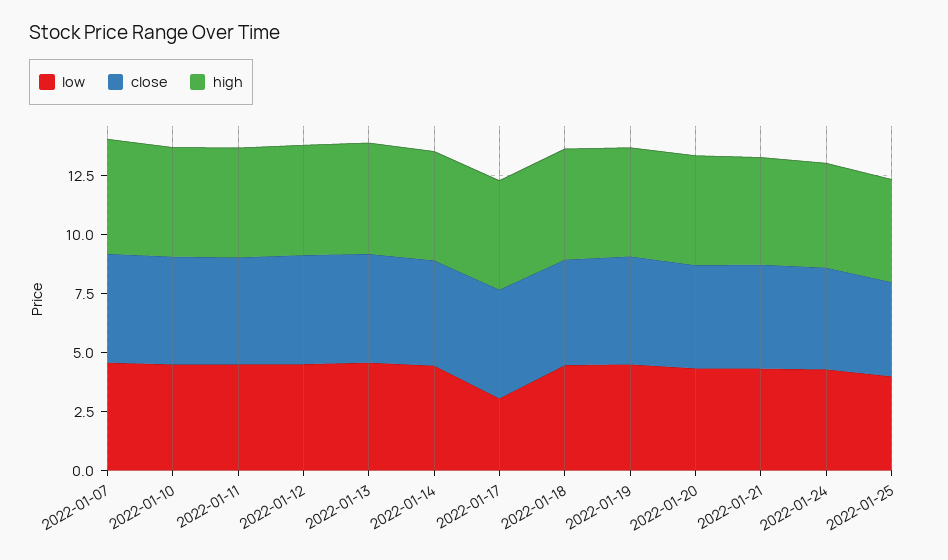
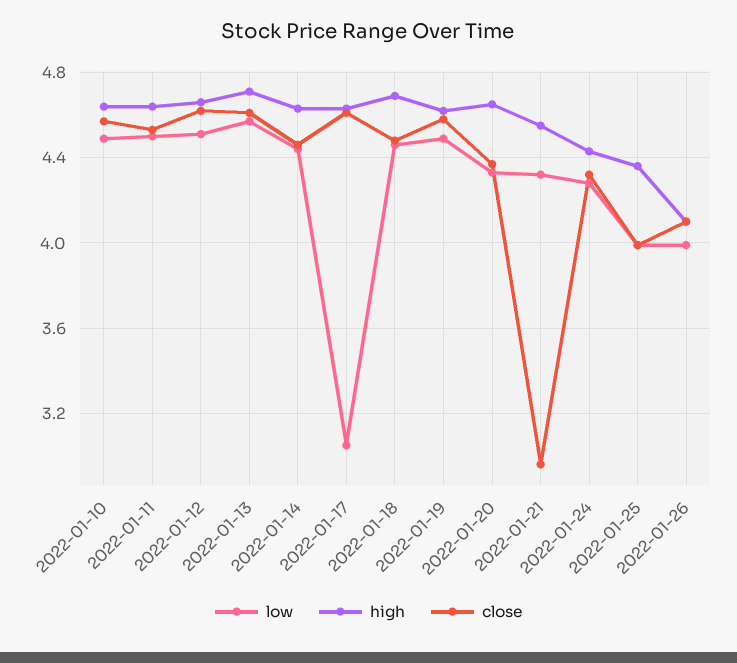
low, 2022-01-07: 4.5 -> none
close, 2022-01-07: 4.5 -> none
high, 2022-01-07: 5 -> none
close, 2022-01-21: 4.5 -> 2.95
low, 2022-01-26: none -> 4
high, 2022-01-26: none -> 4.1
close, 2022-01-26: none -> 4.1

